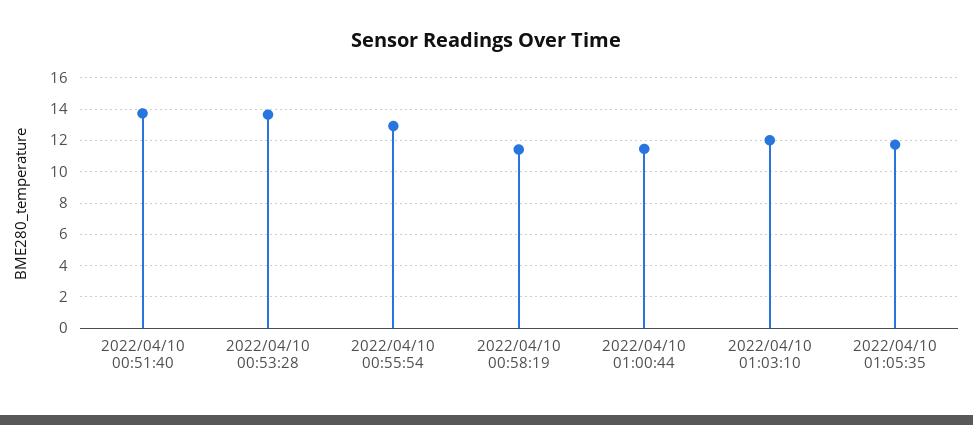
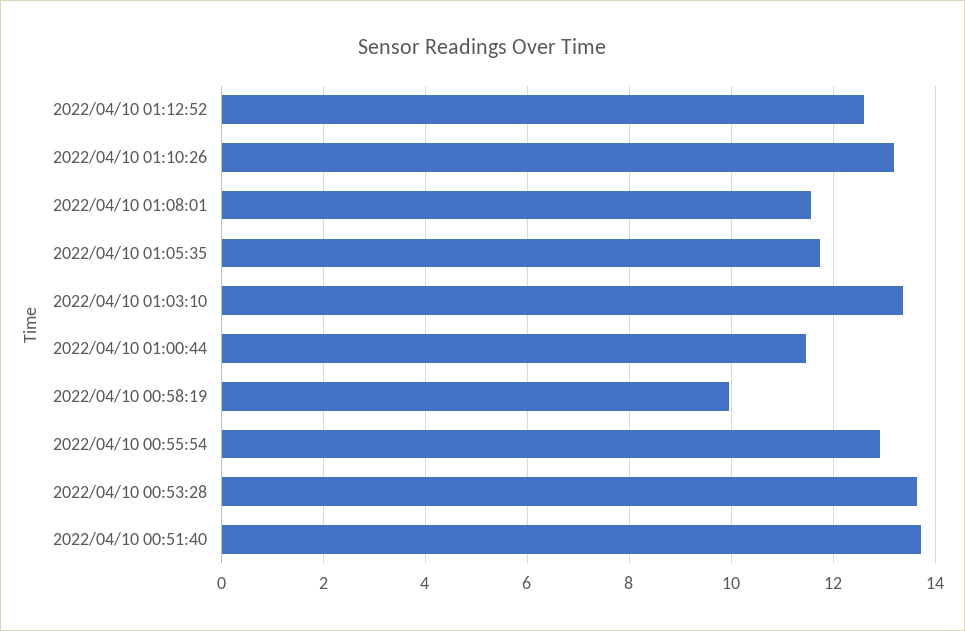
2022/04/10 00:58:19: 11.5 -> 10
2022/04/10 01:03:10: 12 -> 13.4
2022/04/10 01:12:52: none -> 12.6
2022/04/10 01:10:26: none -> 13.2
2022/04/10 01:08:01: none -> 11.6

